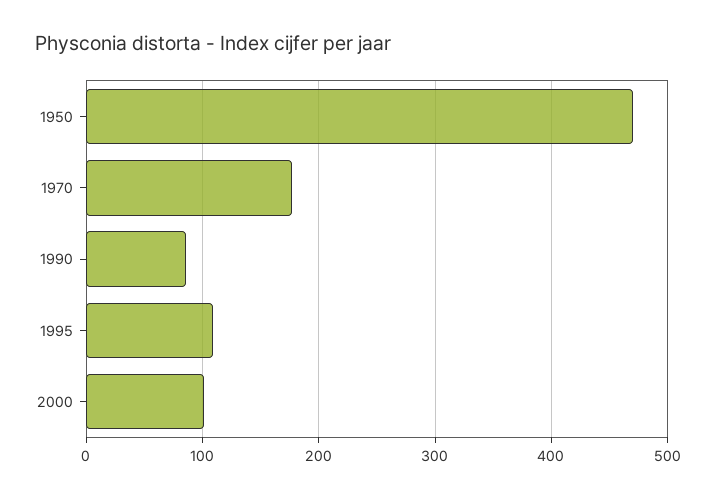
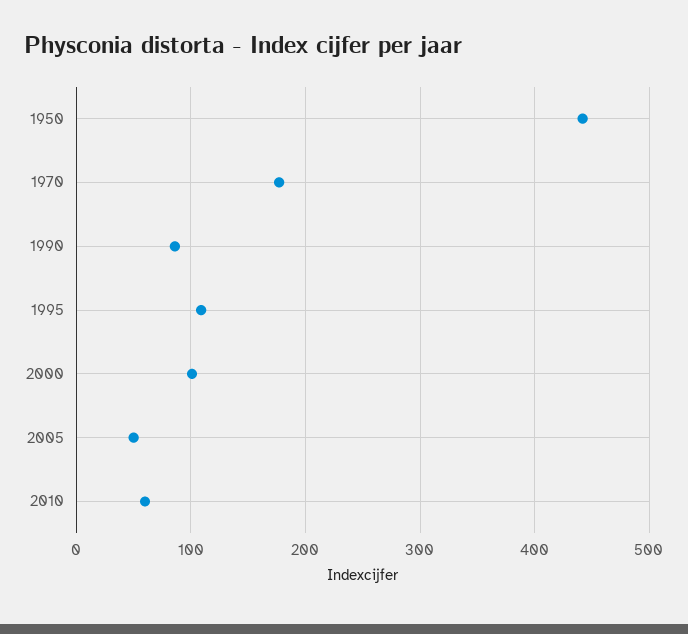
1950: 470 -> 440
2005: none -> 50
2010: none -> 60

